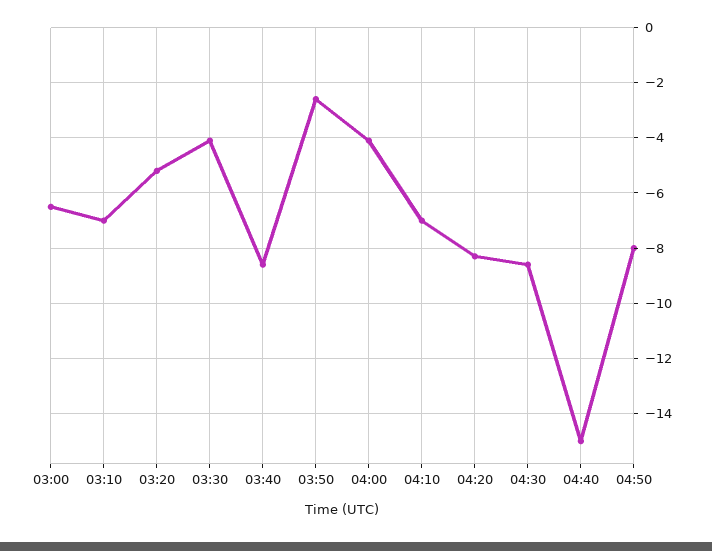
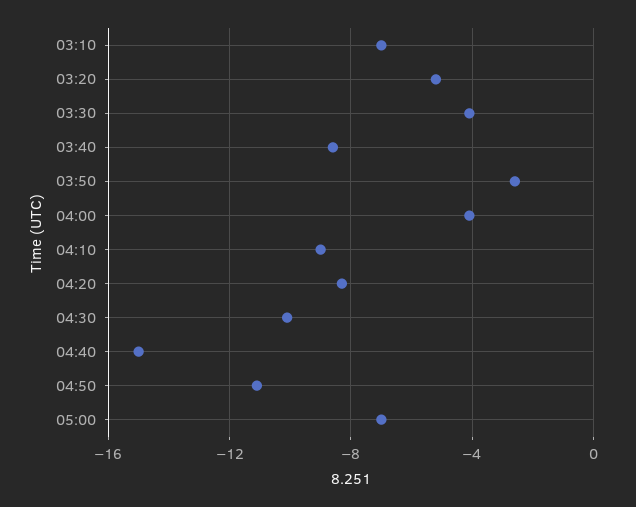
03:00: -6.5 -> none
04:10: -7 -> -9
04:30: -8.5 -> -10
04:50: -8 -> -11
05:00: none -> -7

